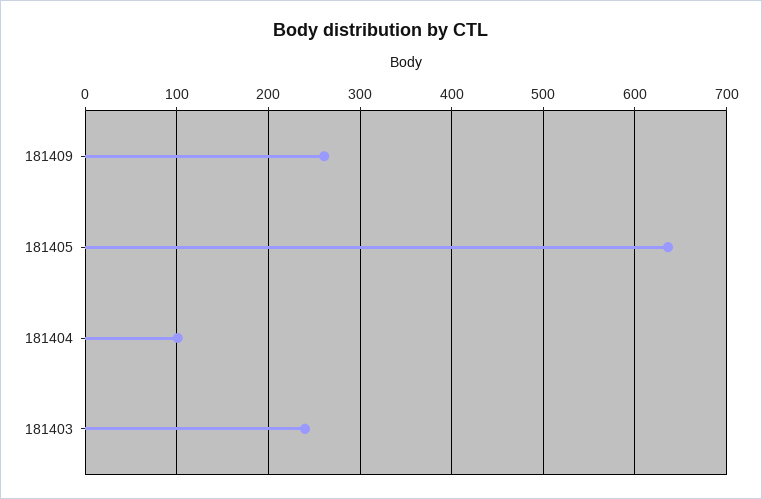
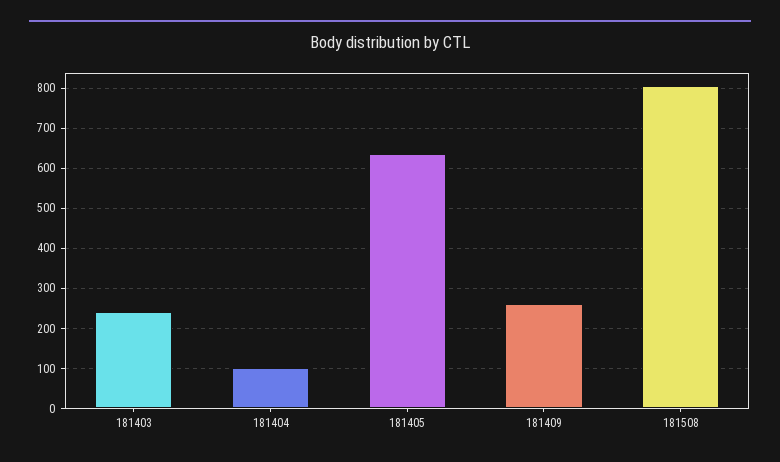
181508: none -> 800

